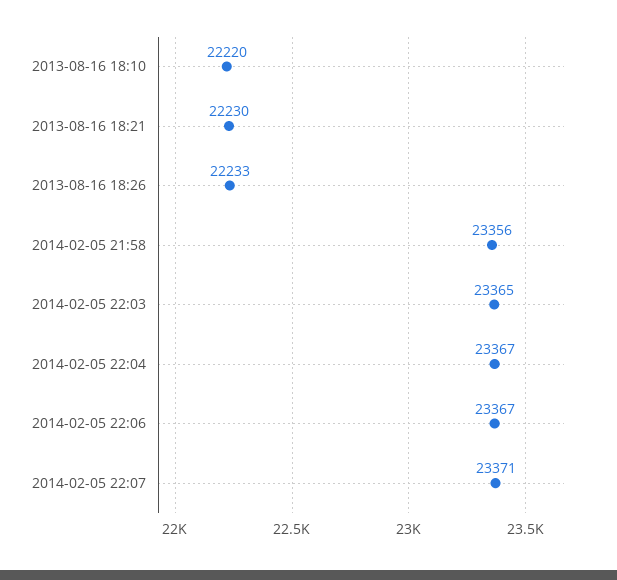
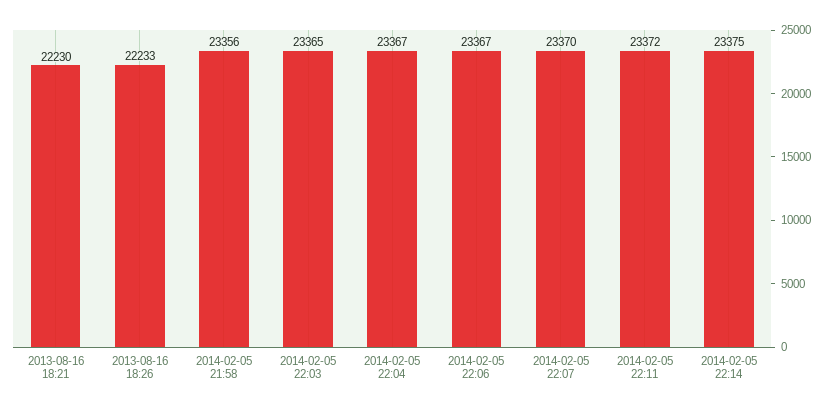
2013-08-16 18:10: 22220 -> none
2014-02-05 22:07: 23371 -> 23370
2014-02-05 22:11: none -> 23372
2014-02-05 22:14: none -> 23375

